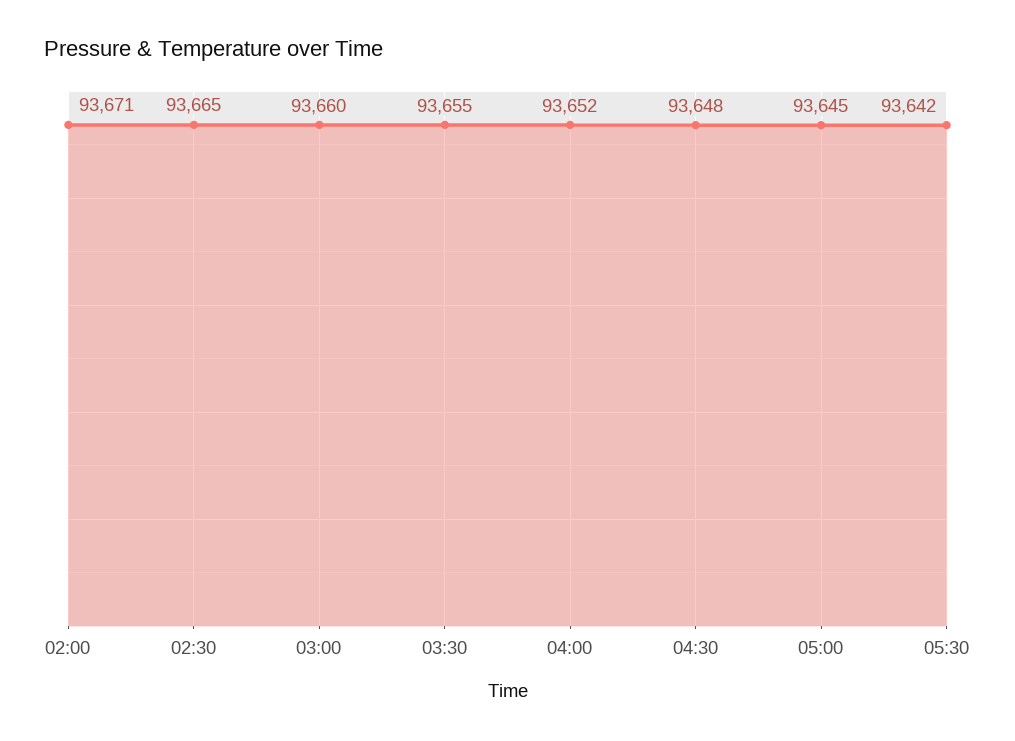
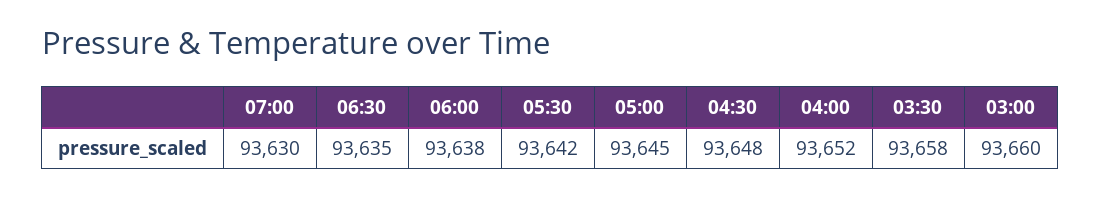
02:00: 93671 -> none
02:30: 93665 -> none
03:30: 93655 -> 93658
07:00: none -> 93630
06:30: none -> 93635
06:00: none -> 93638

